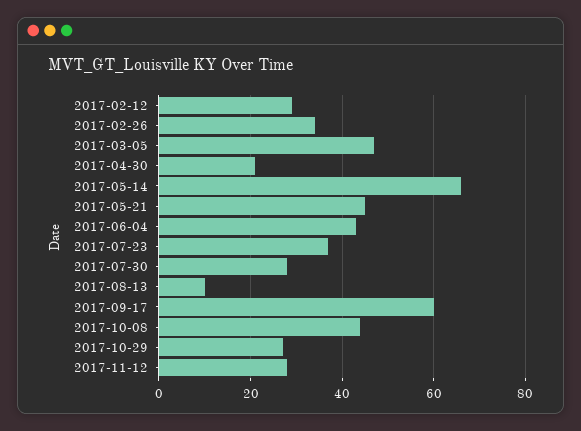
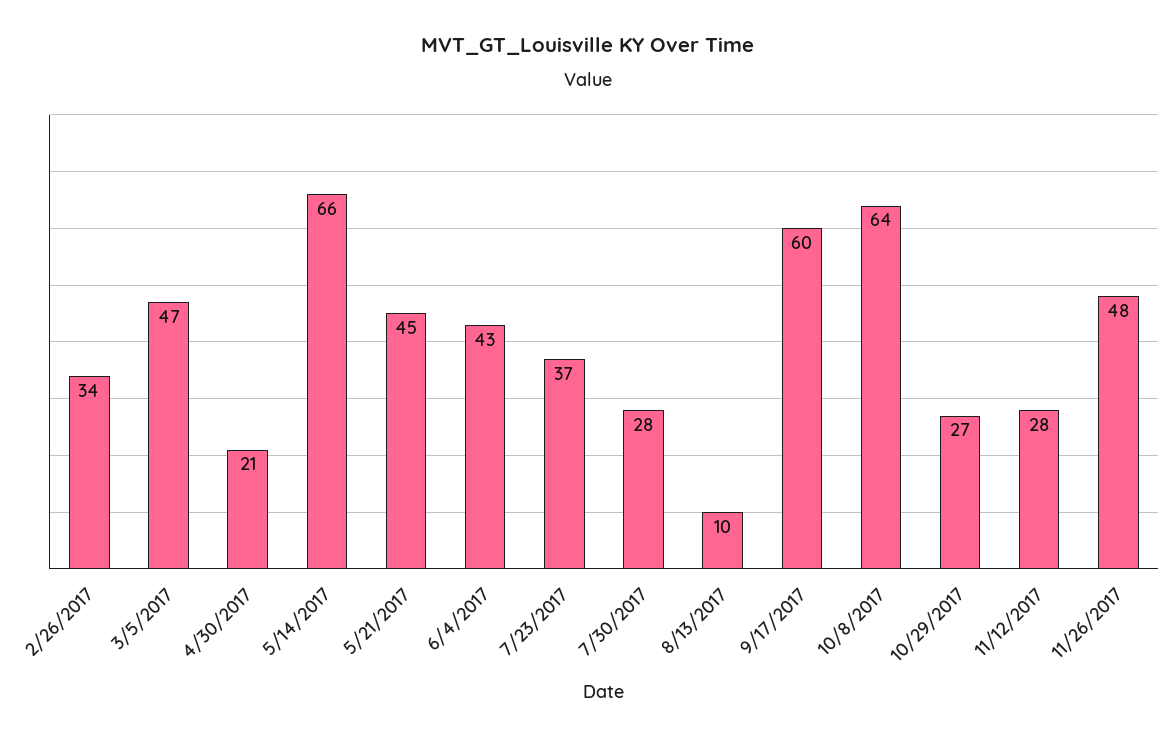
2017-02-12: 30 -> none
2017-10-08: 45 -> 64
11/26/2017: none -> 48

